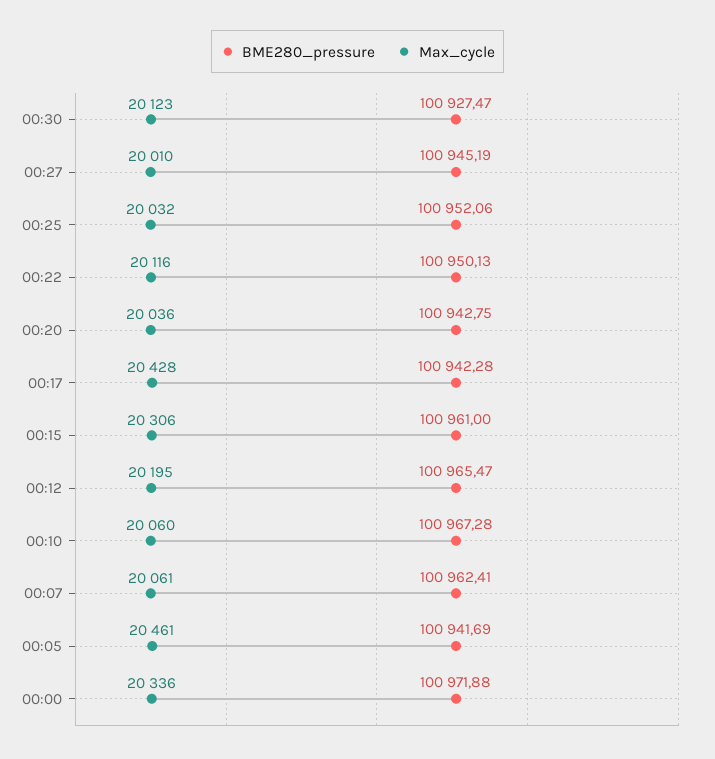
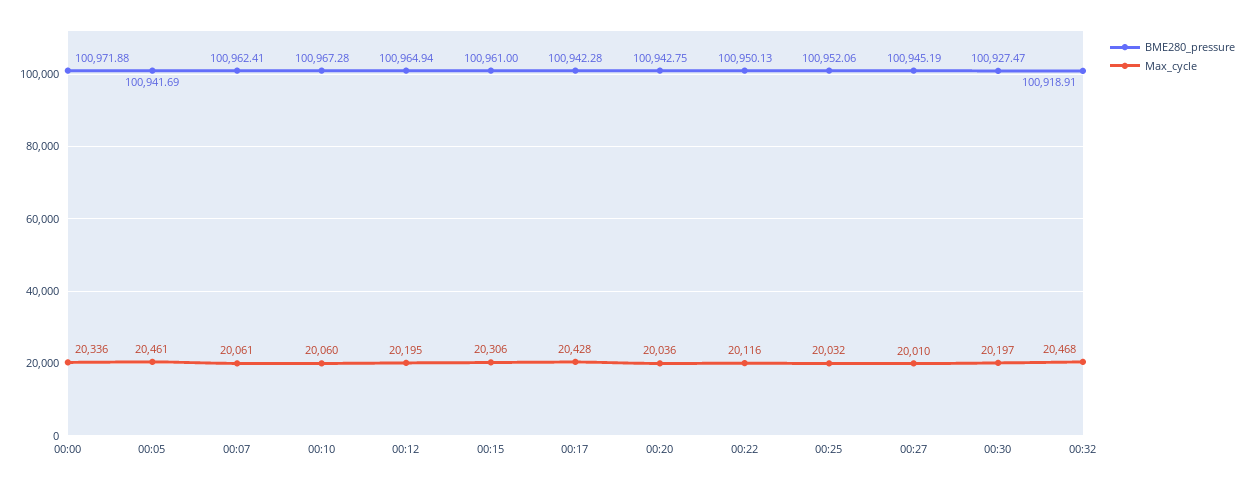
Max_cycle, 00:30: 20123 -> 20197
BME280_pressure, 00:12: 100965.47 -> 100964.94
BME280_pressure, 00:32: none -> 100918.91
Max_cycle, 00:32: none -> 20468

